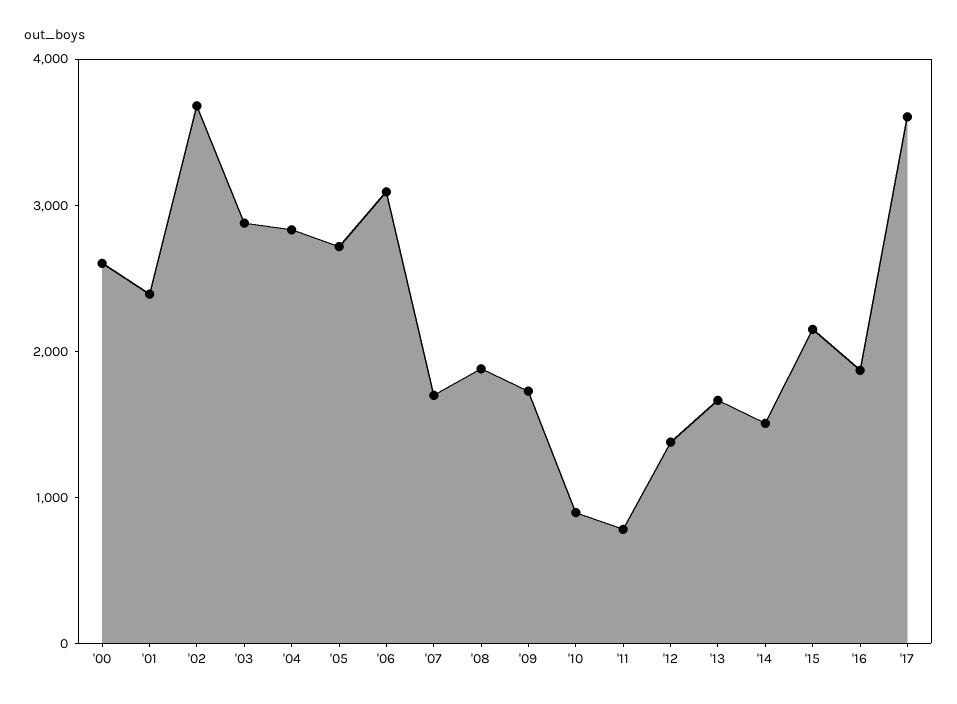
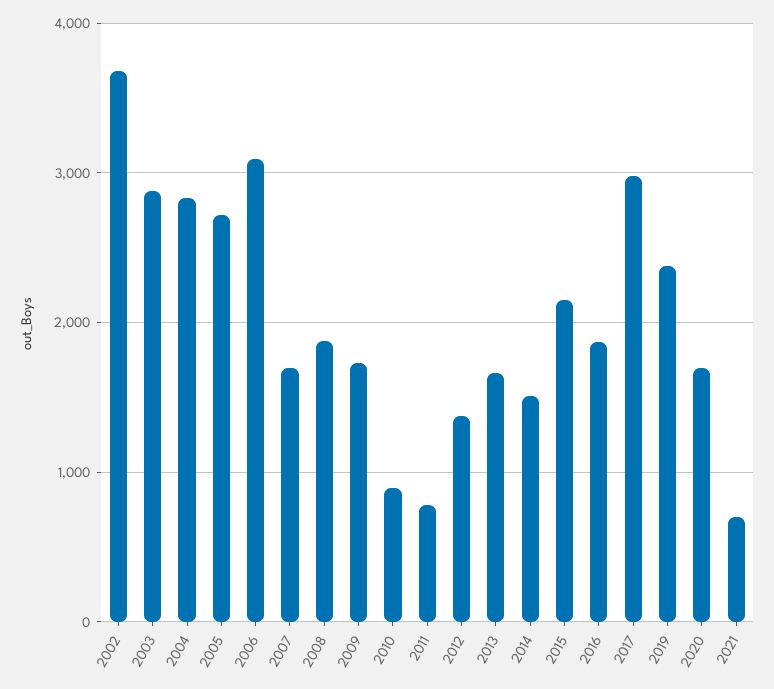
'00: 2600 -> none
'01: 2400 -> none
'17: 3600 -> 3000
2019: none -> 2400
2020: none -> 1700
2021: none -> 700

